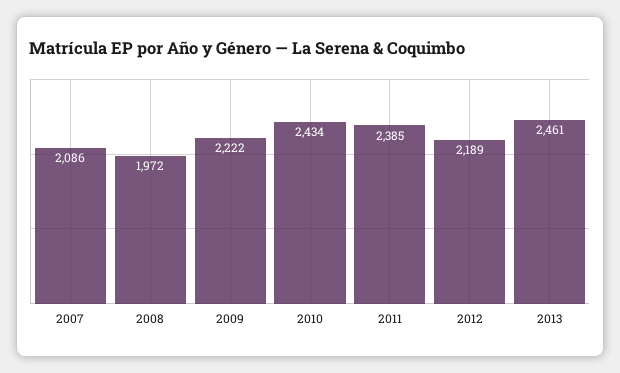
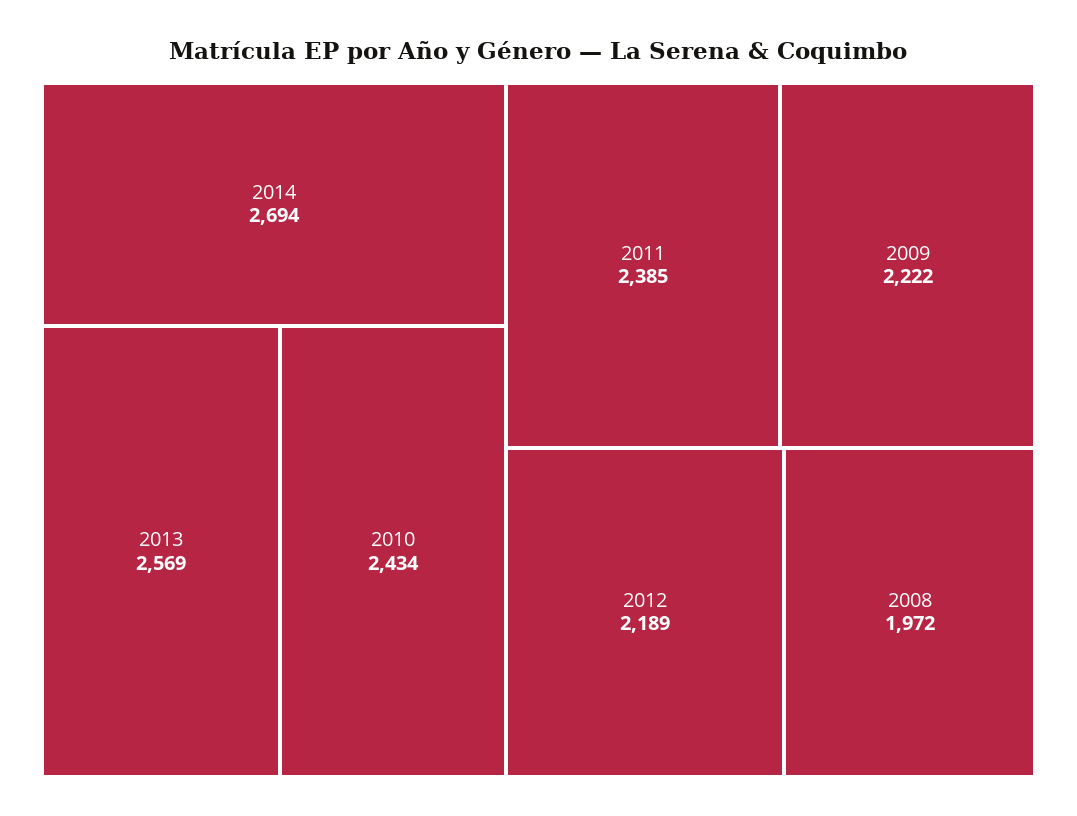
2007: 2086 -> none
2013: 2461 -> 2569
2014: none -> 2694

